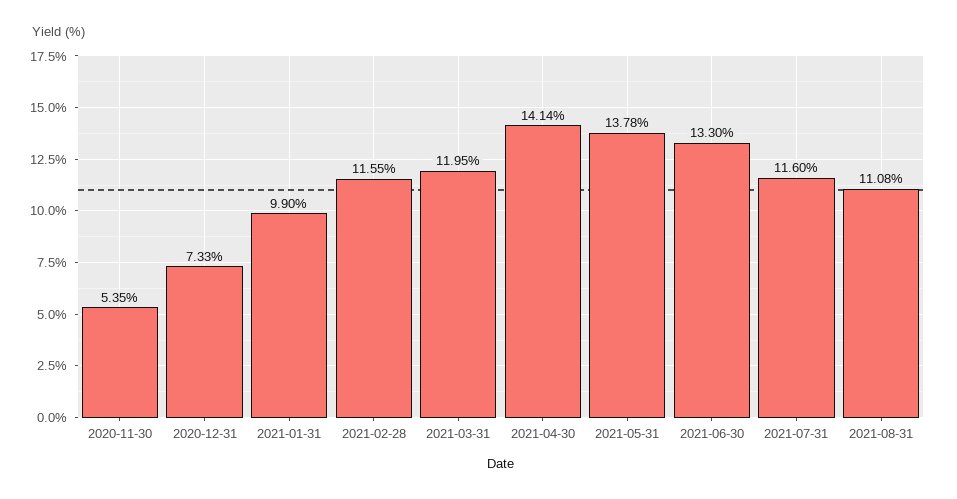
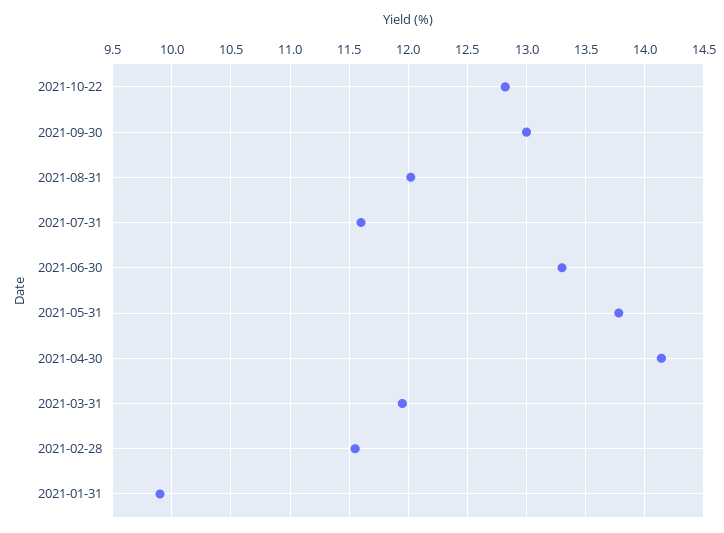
2020-11-30: 5.35 -> none
2020-12-31: 7.33 -> none
2021-08-31: 11.08 -> 12
2021-10-22: none -> 12.8
2021-09-30: none -> 13

